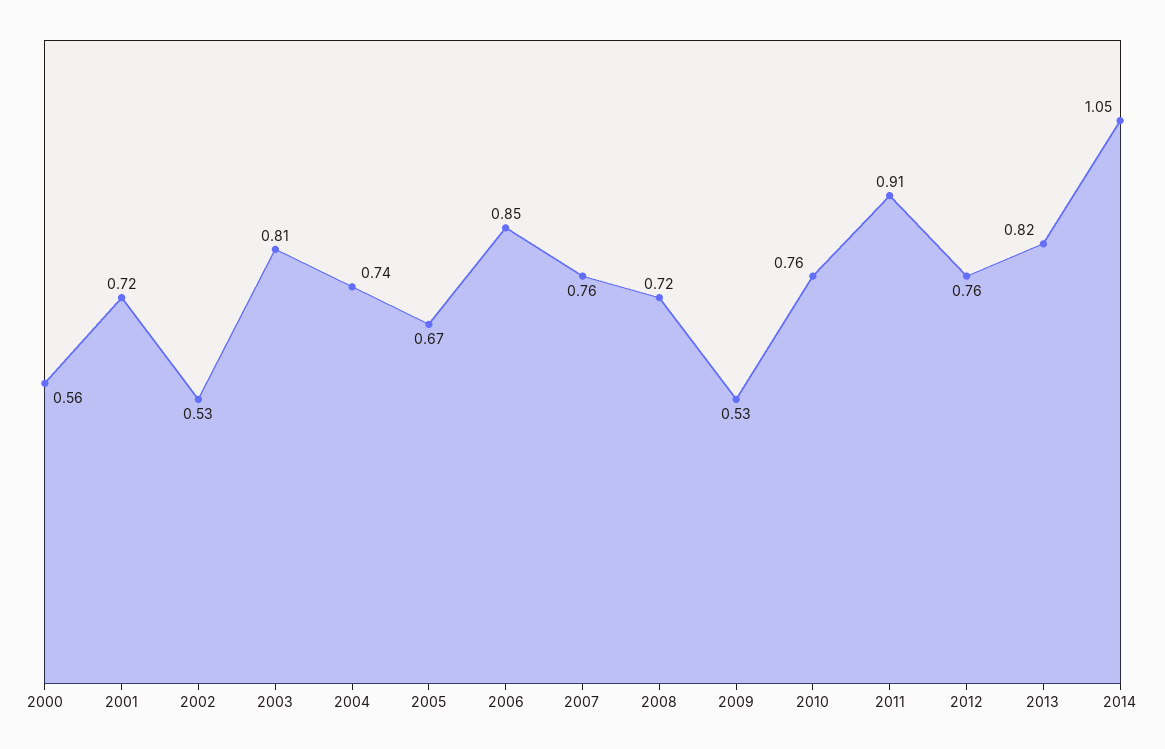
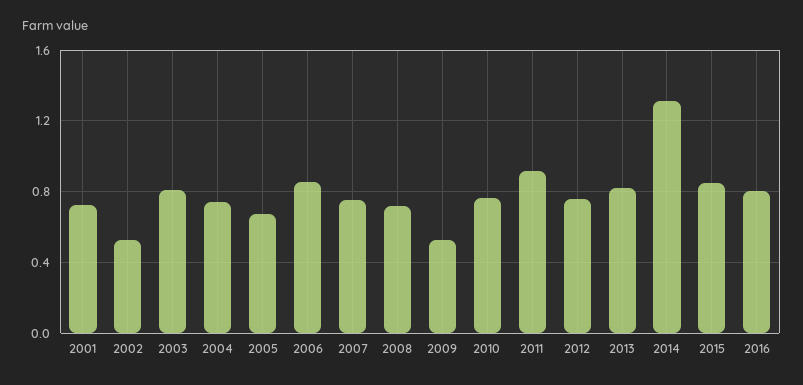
2000: 0.56 -> none
2014: 1.05 -> 1.3
2015: none -> 0.85
2016: none -> 0.8

